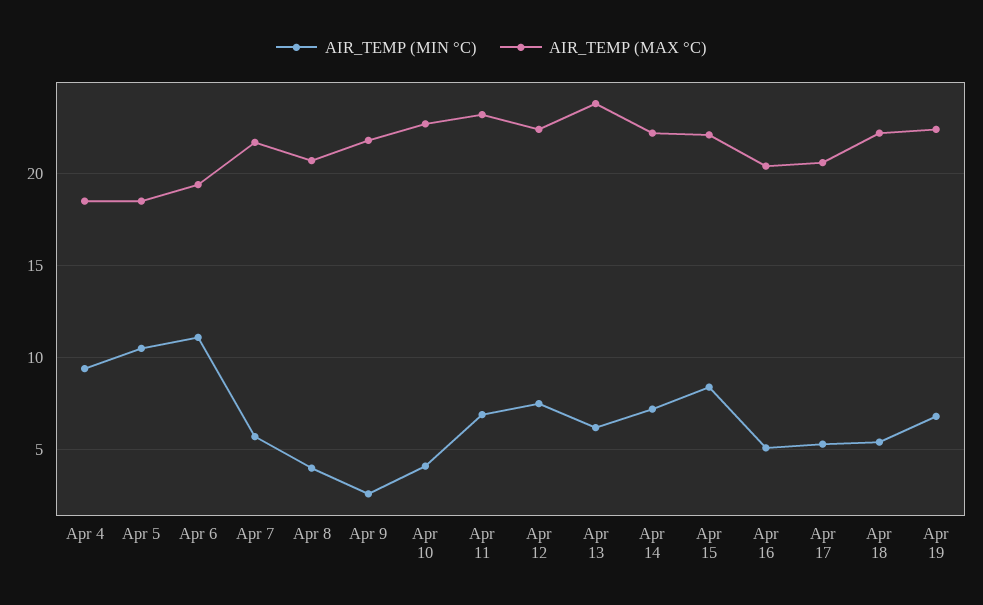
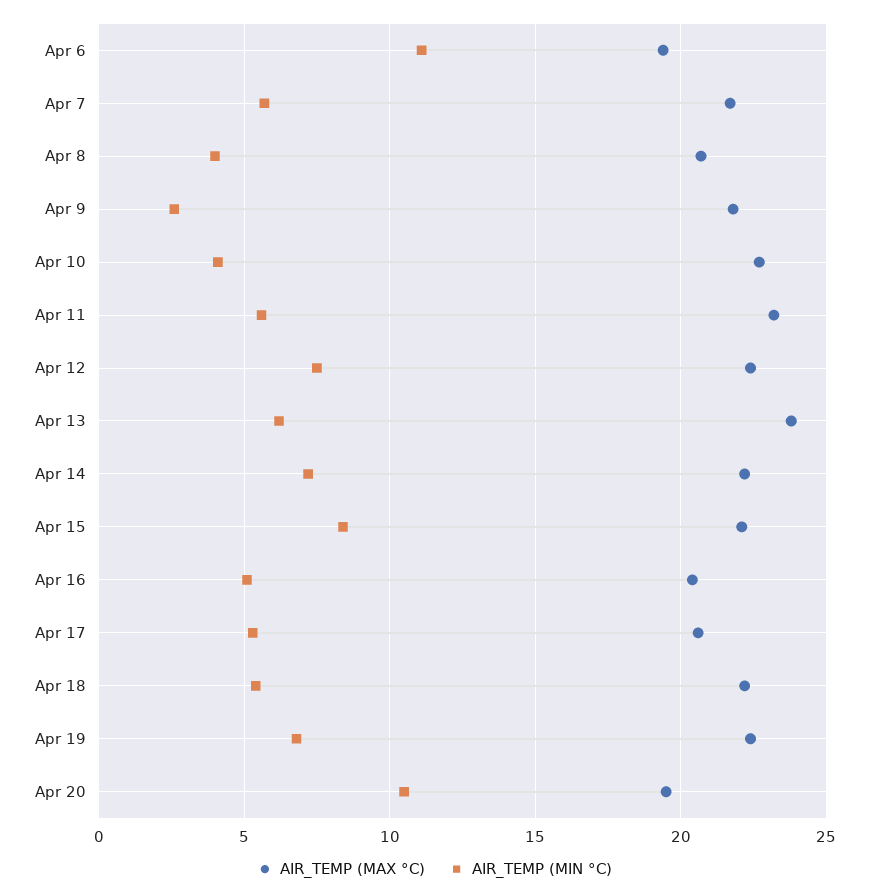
AIR_TEMP (MIN °C), Apr 4: 9.5 -> none
AIR_TEMP (MAX °C), Apr 4: 18.5 -> none
AIR_TEMP (MIN °C), Apr 5: 10.5 -> none
AIR_TEMP (MAX °C), Apr 5: 18.5 -> none
AIR_TEMP (MIN °C), Apr 11: 7 -> 5.5
AIR_TEMP (MAX °C), Apr 20: none -> 19.5
AIR_TEMP (MIN °C), Apr 20: none -> 10.5

